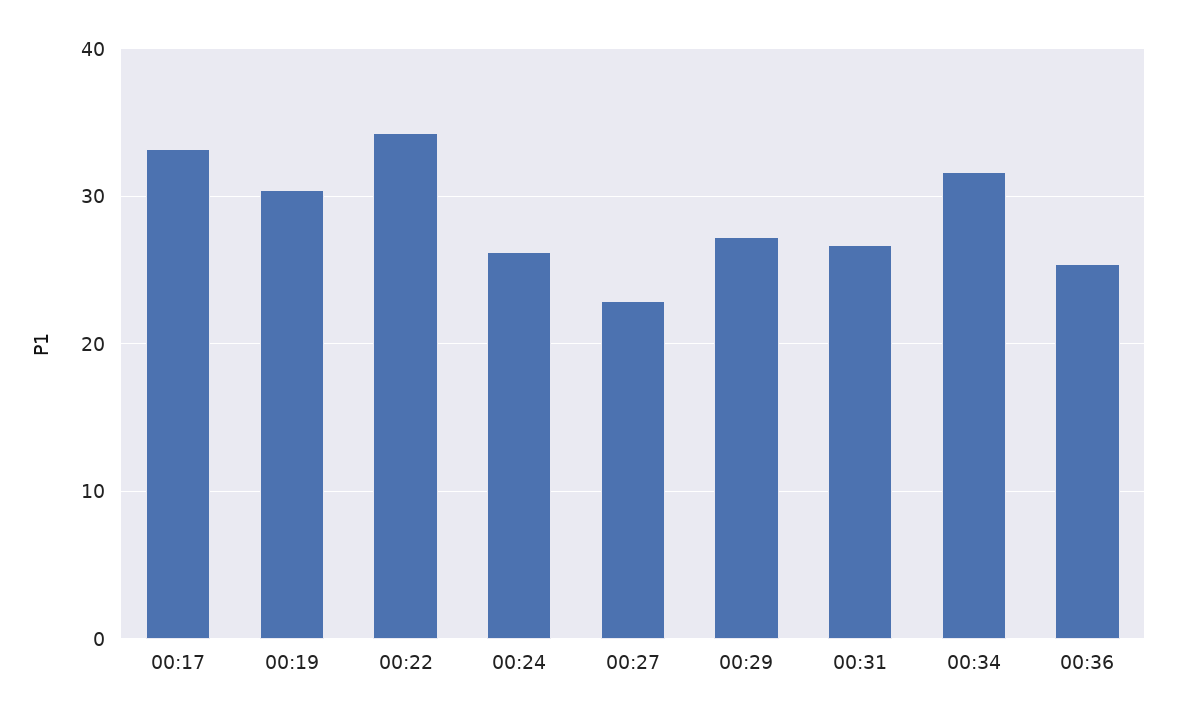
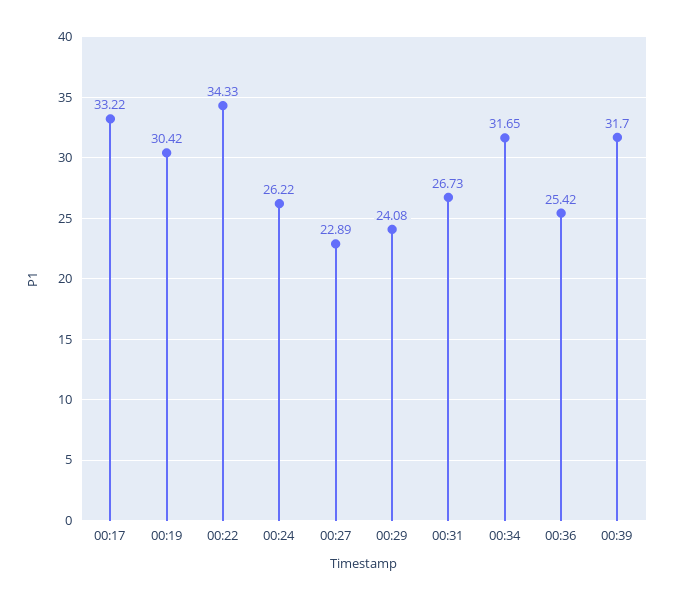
00:29: 27 -> 24.08
00:39: none -> 31.7

